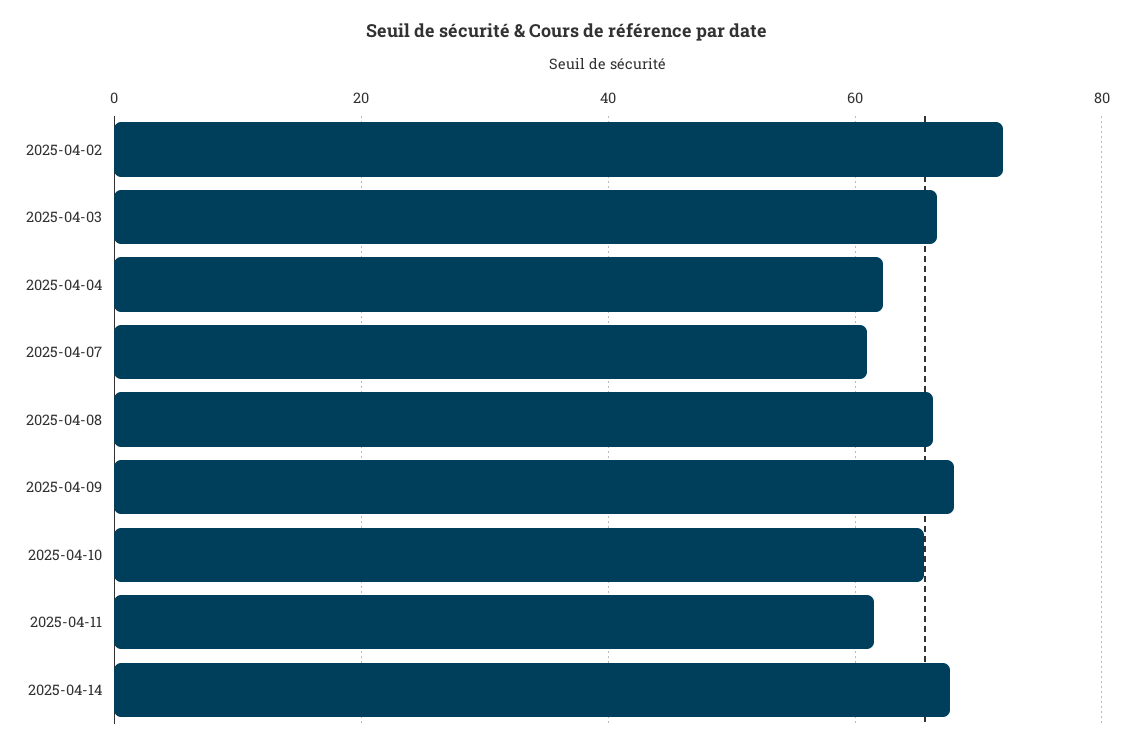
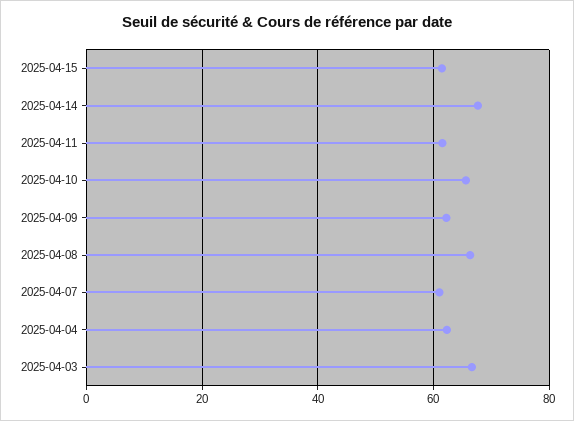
2025-04-02: 72 -> none
2025-04-09: 68 -> 62
2025-04-15: none -> 62

